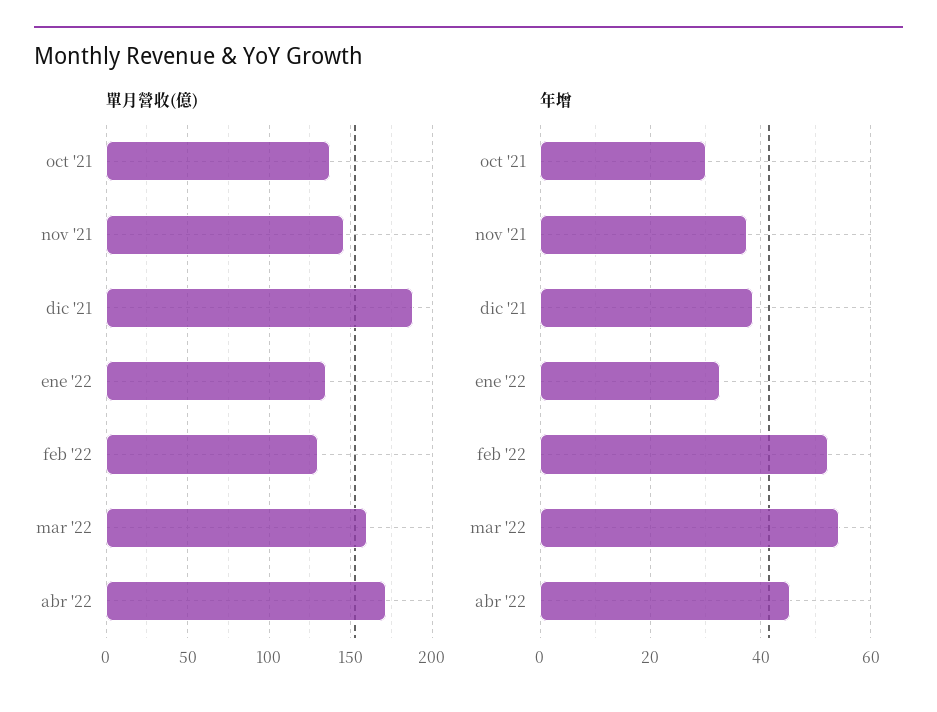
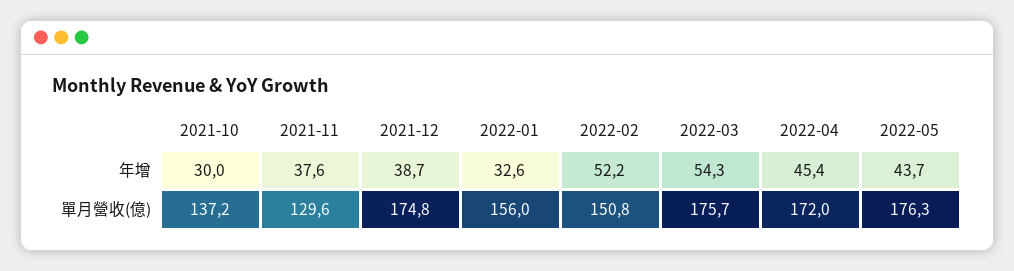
單月營收(億), nov '21: 145 -> 129.6
單月營收(億), dic '21: 190 -> 174.8
單月營收(億), ene '22: 135 -> 156
單月營收(億), feb '22: 130 -> 150.8
單月營收(億), mar '22: 160 -> 175.7
年增, 2022-05: none -> 43.7
單月營收(億), 2022-05: none -> 176.3

